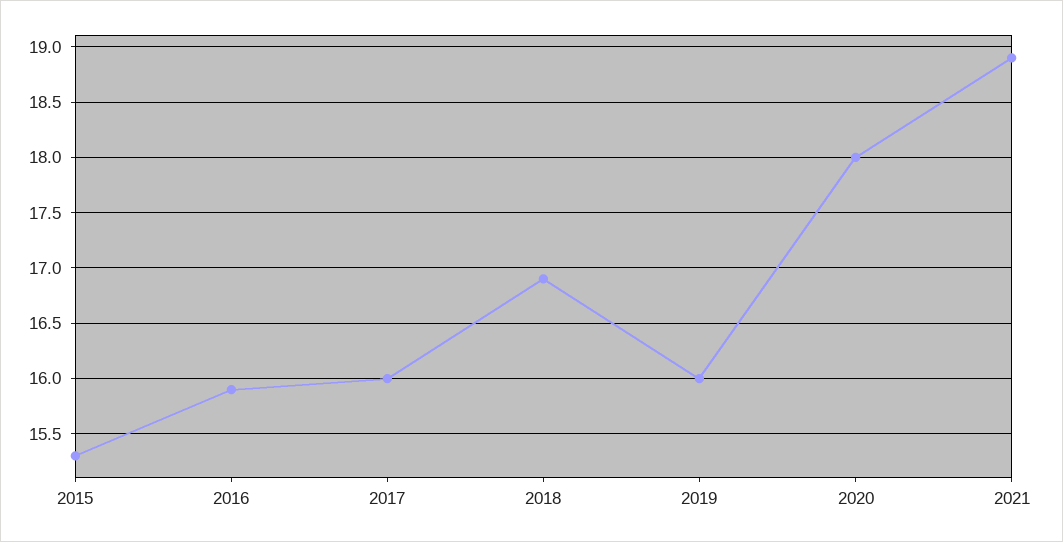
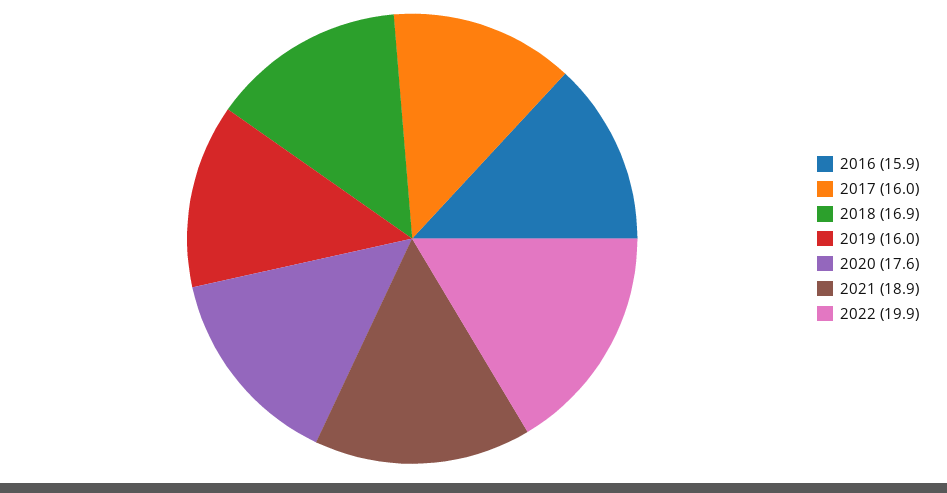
2015: 15.3 -> none
2020: 18 -> 17.6
2022: none -> 19.9

